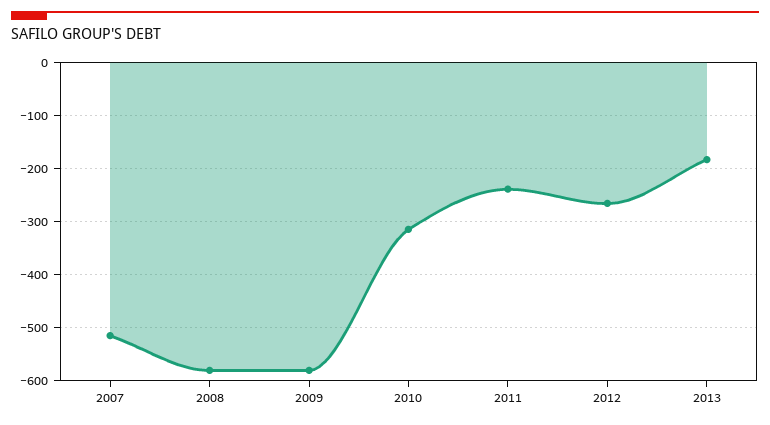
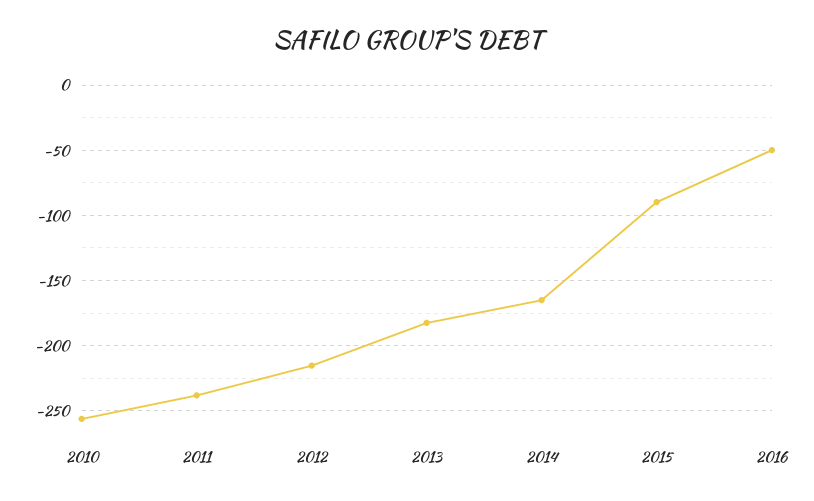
2007: -520 -> none
2008: -580 -> none
2009: -580 -> none
2010: -320 -> -255
2012: -260 -> -215
2014: none -> -165
2015: none -> -90
2016: none -> -50

